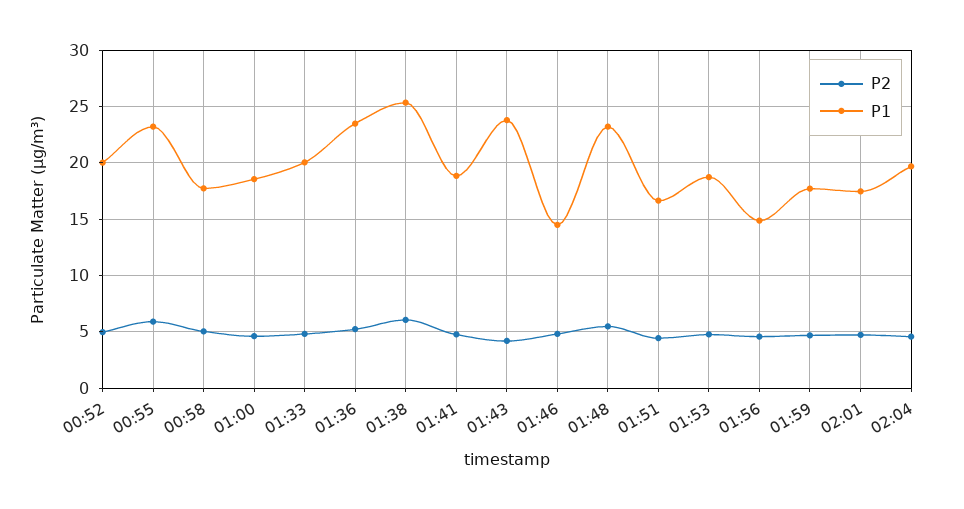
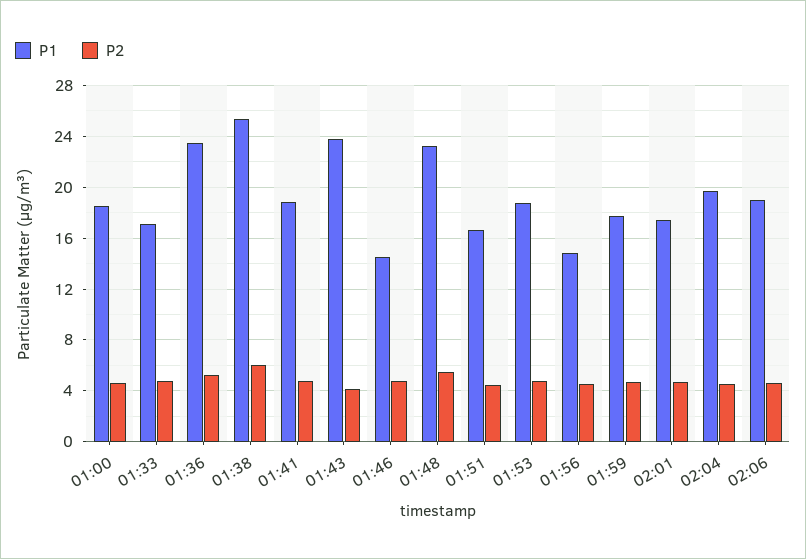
P2, 00:52: 5 -> none
P1, 00:52: 20 -> none
P2, 00:55: 6 -> none
P1, 00:55: 23 -> none
P2, 00:58: 5 -> none
P1, 00:58: 18 -> none
P1, 01:33: 20 -> 17
P1, 02:06: none -> 19
P2, 02:06: none -> 4.5

